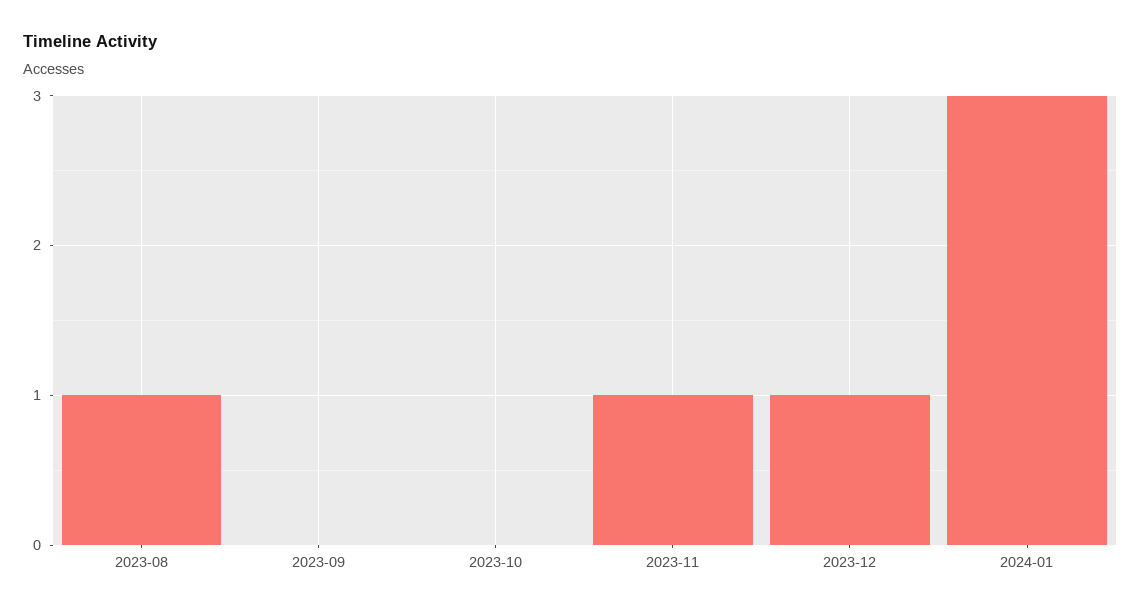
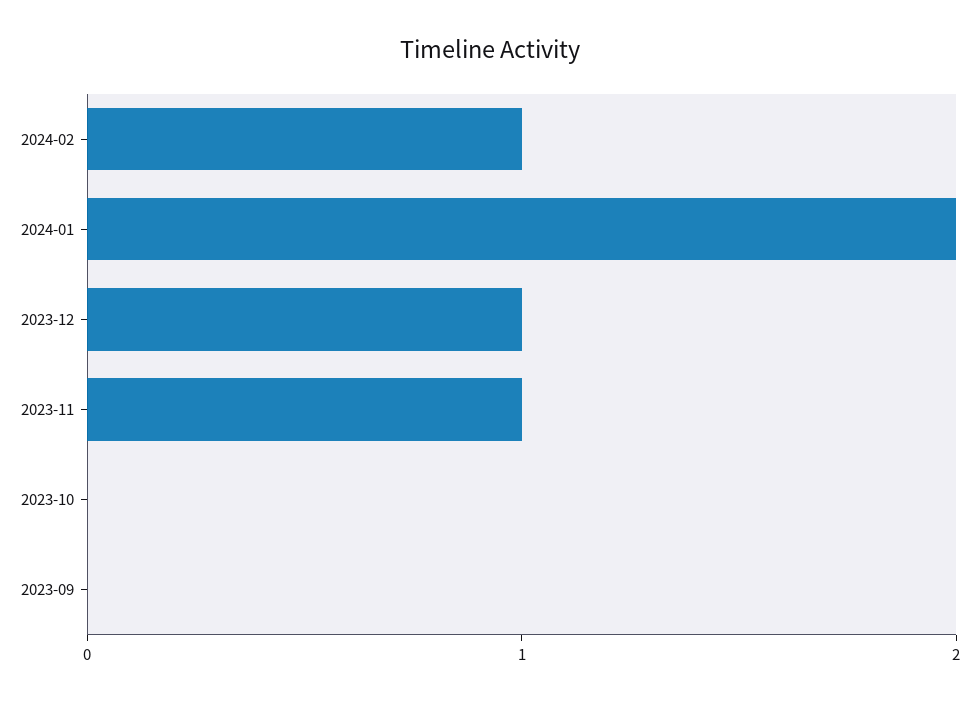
2023-08: 1 -> none
2024-01: 3 -> 2
2024-02: none -> 1

